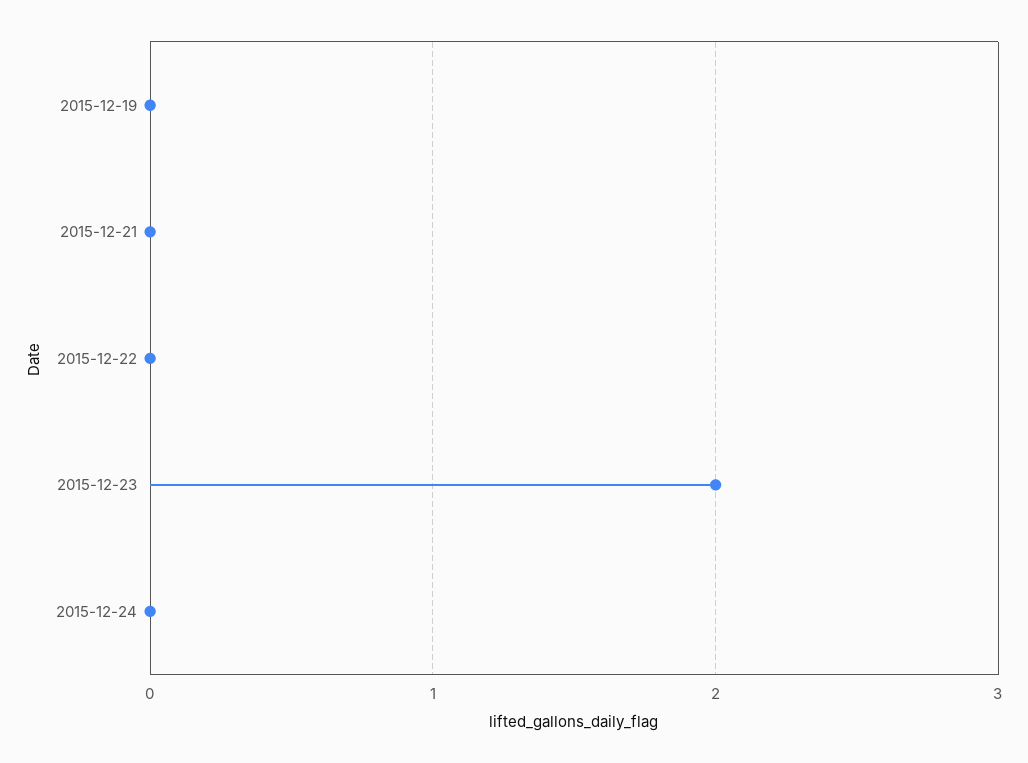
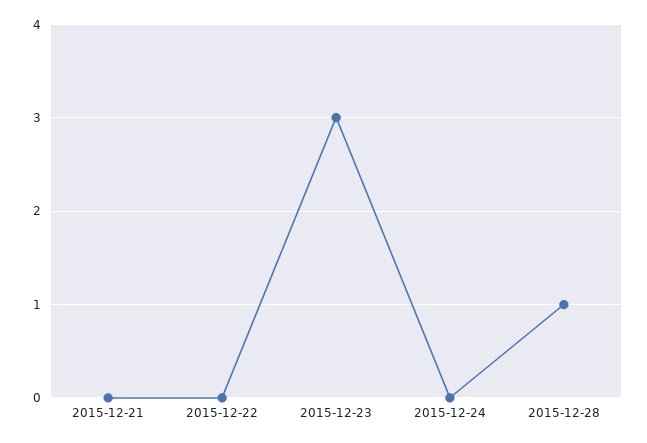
2015-12-19: 0 -> none
2015-12-23: 2 -> 3
2015-12-28: none -> 1

